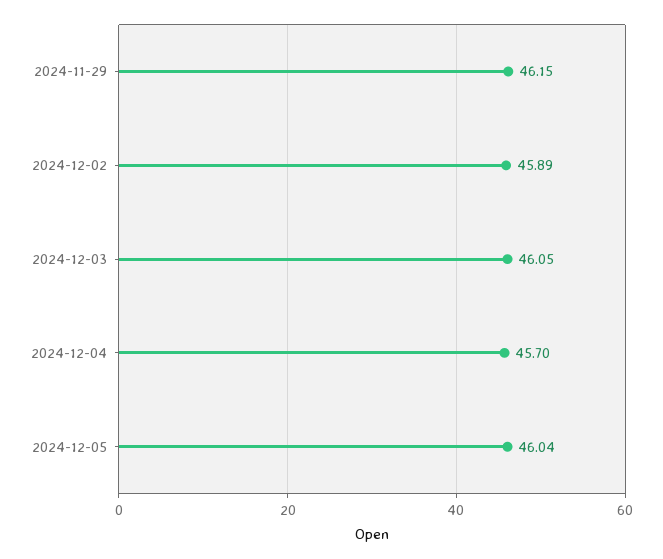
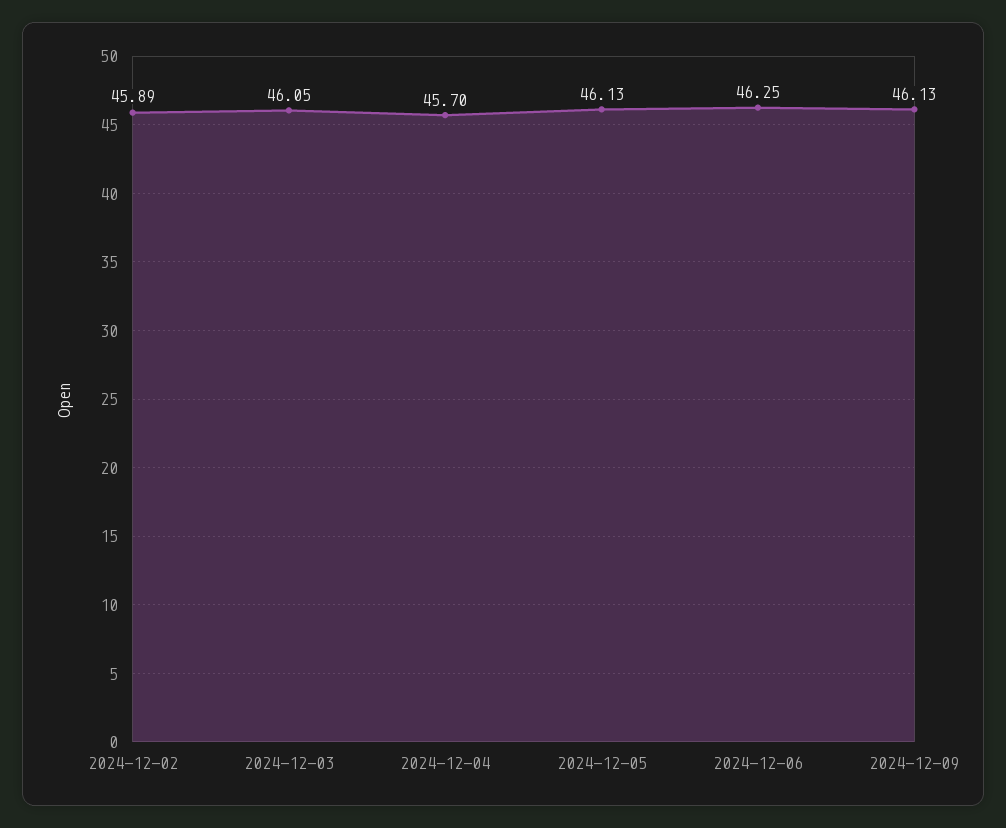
2024-11-29: 46.15 -> none
2024-12-05: 46.04 -> 46.13
2024-12-06: none -> 46.25
2024-12-09: none -> 46.13

